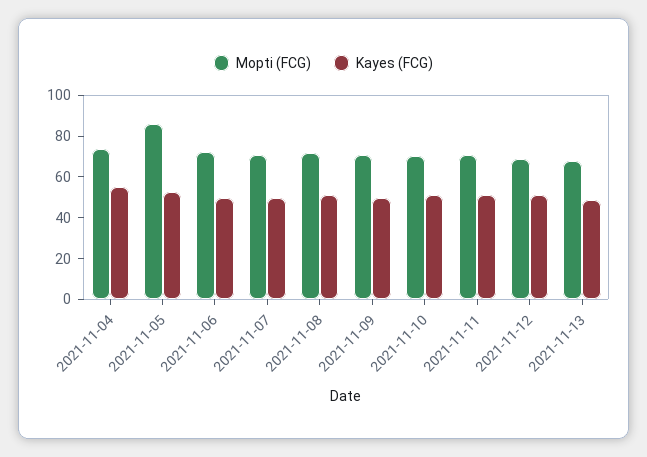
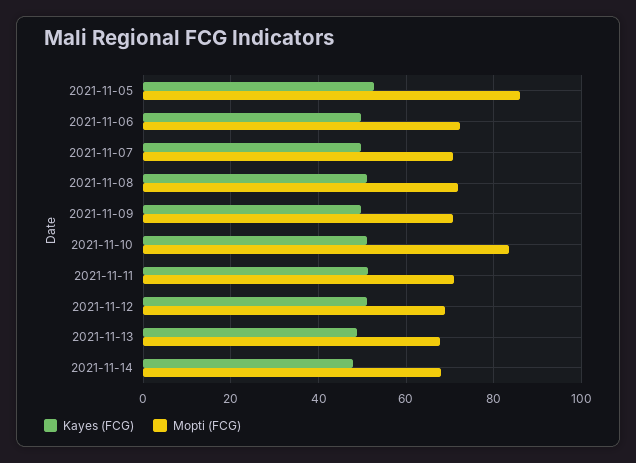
Mopti (FCG), 2021-11-04: 75 -> none
Kayes (FCG), 2021-11-04: 55 -> none
Mopti (FCG), 2021-11-10: 70 -> 84
Kayes (FCG), 2021-11-14: none -> 48
Mopti (FCG), 2021-11-14: none -> 68

